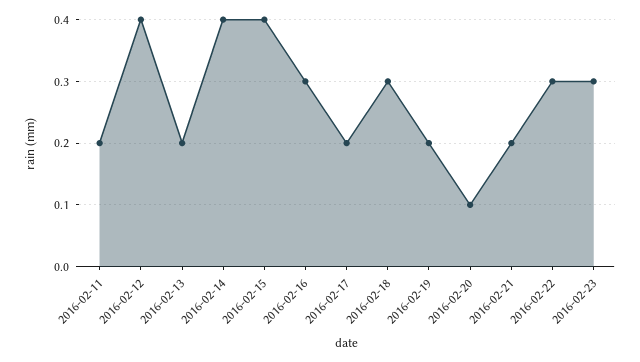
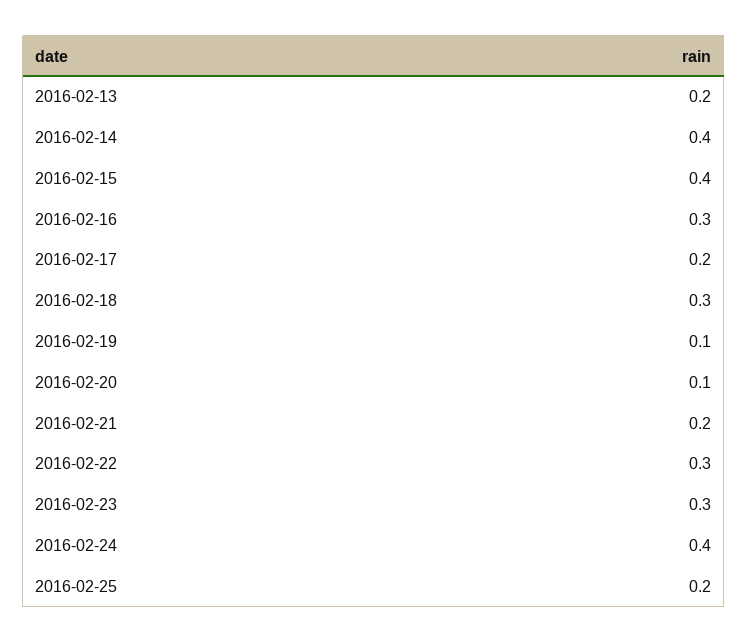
2016-02-11: 0.2 -> none
2016-02-12: 0.4 -> none
2016-02-19: 0.2 -> 0.1
2016-02-24: none -> 0.4
2016-02-25: none -> 0.2

